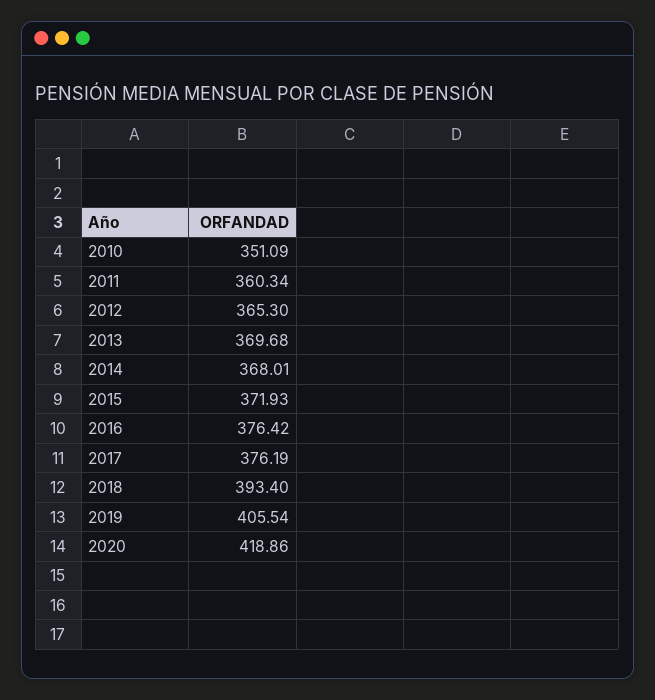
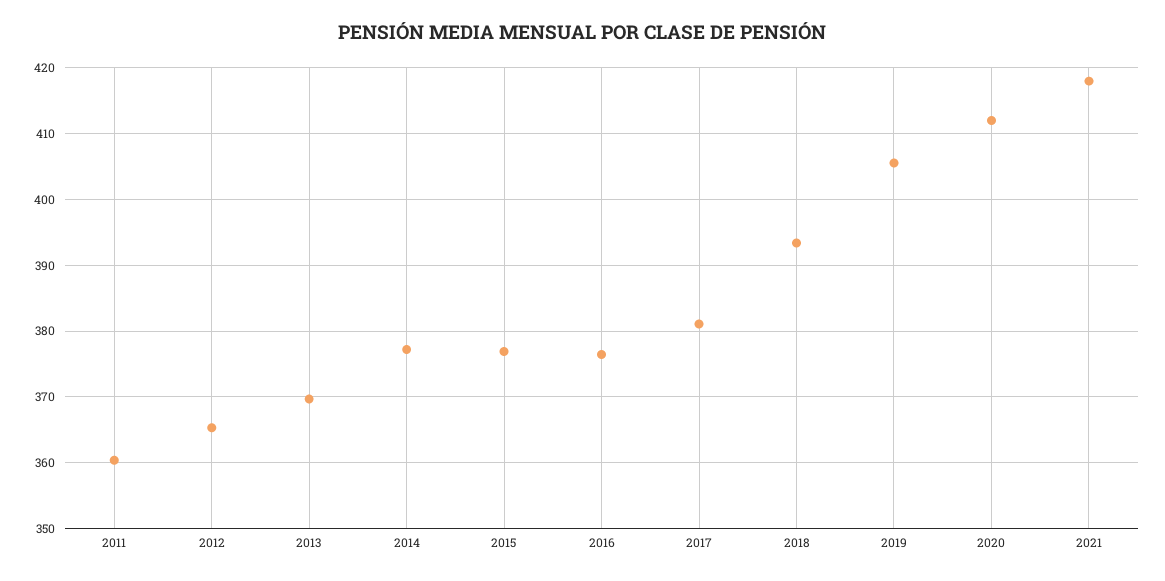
2010: 351.09 -> none
2014: 368.01 -> 377
2015: 371.93 -> 377
2017: 376.19 -> 381
2020: 418.86 -> 412
2021: none -> 418

